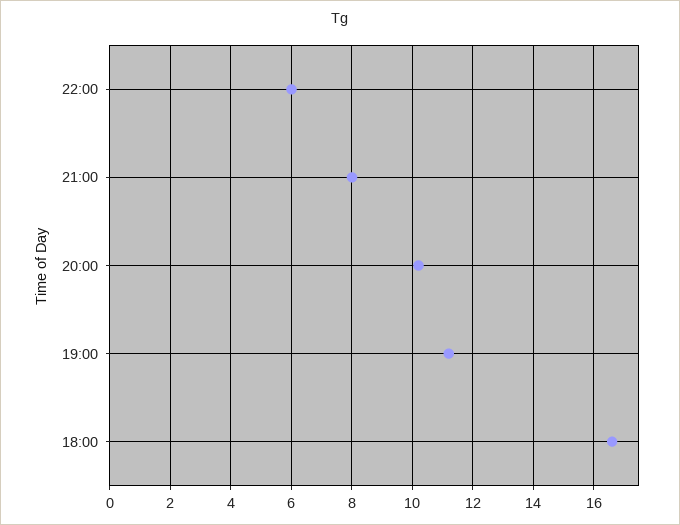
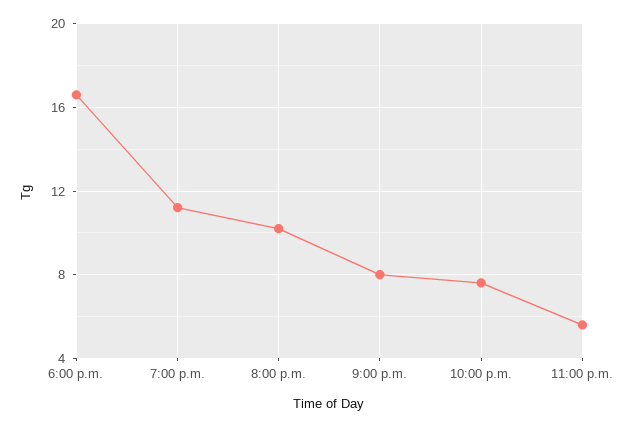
22:00: 6 -> 7.5
11:00 p.m.: none -> 5.5

